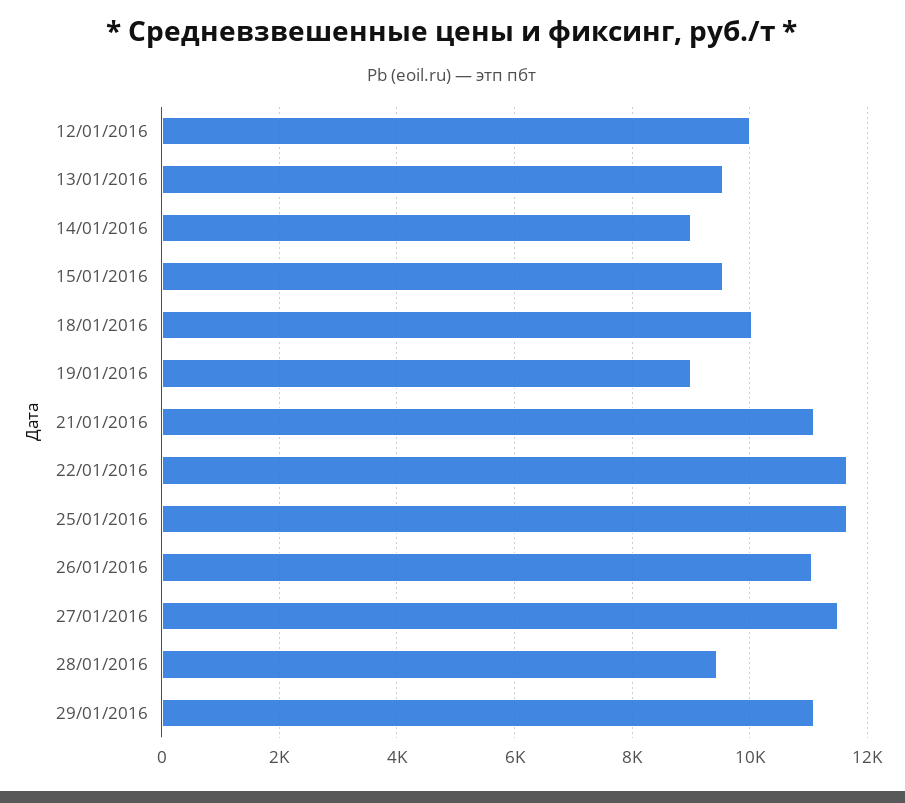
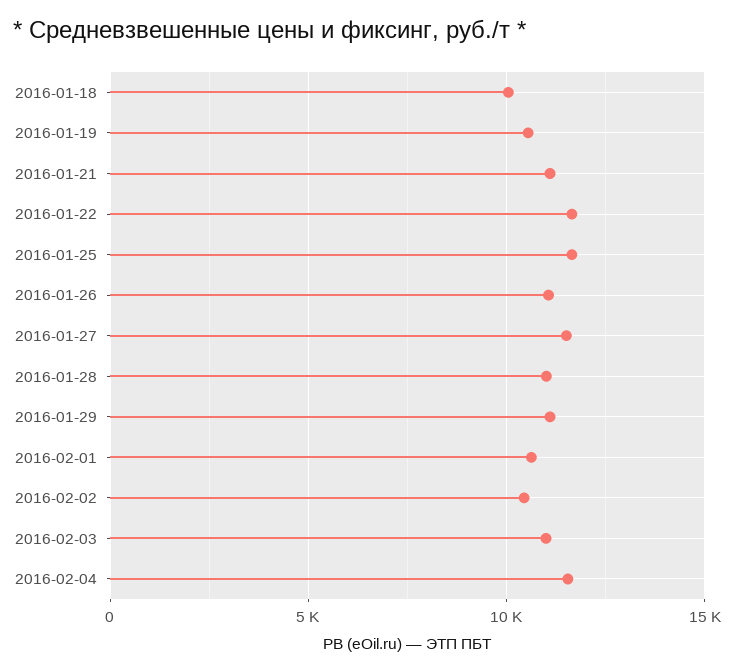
12/01/2016: 10000 -> none
13/01/2016: 9600 -> none
14/01/2016: 9000 -> none
15/01/2016: 9600 -> none
19/01/2016: 9000 -> 10500
28/01/2016: 9400 -> 11000
2016-02-01: none -> 10500
2016-02-02: none -> 10500
2016-02-03: none -> 11000
2016-02-04: none -> 11500

